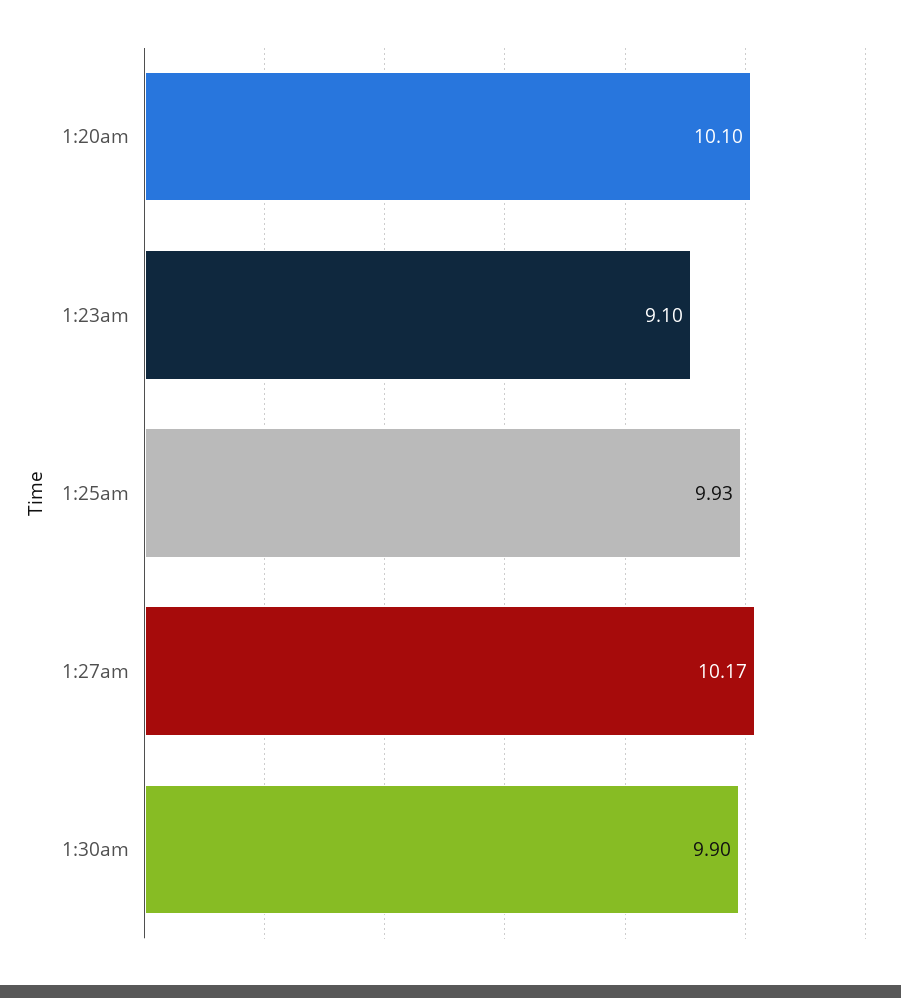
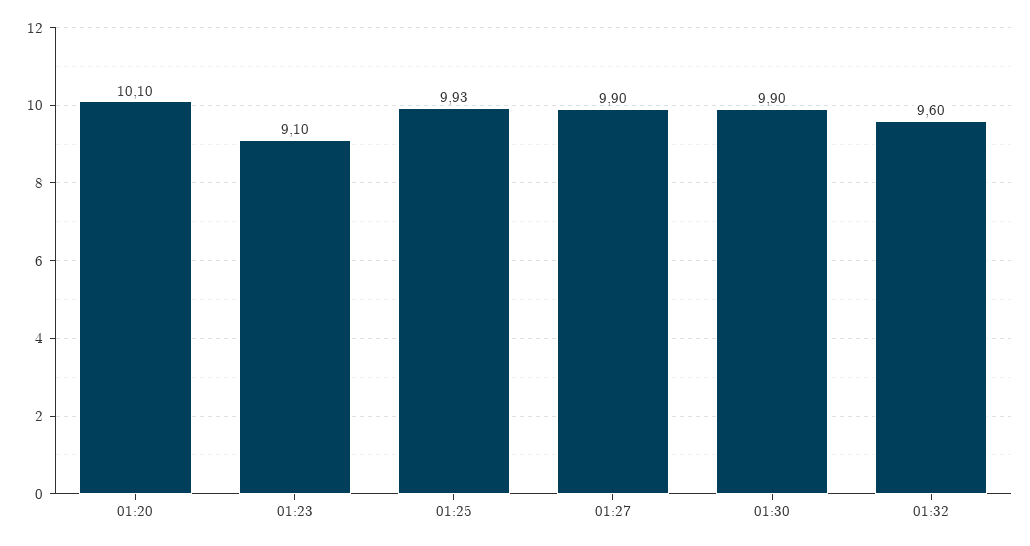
1:27am: 10.17 -> 9.9
01:32: none -> 9.6

